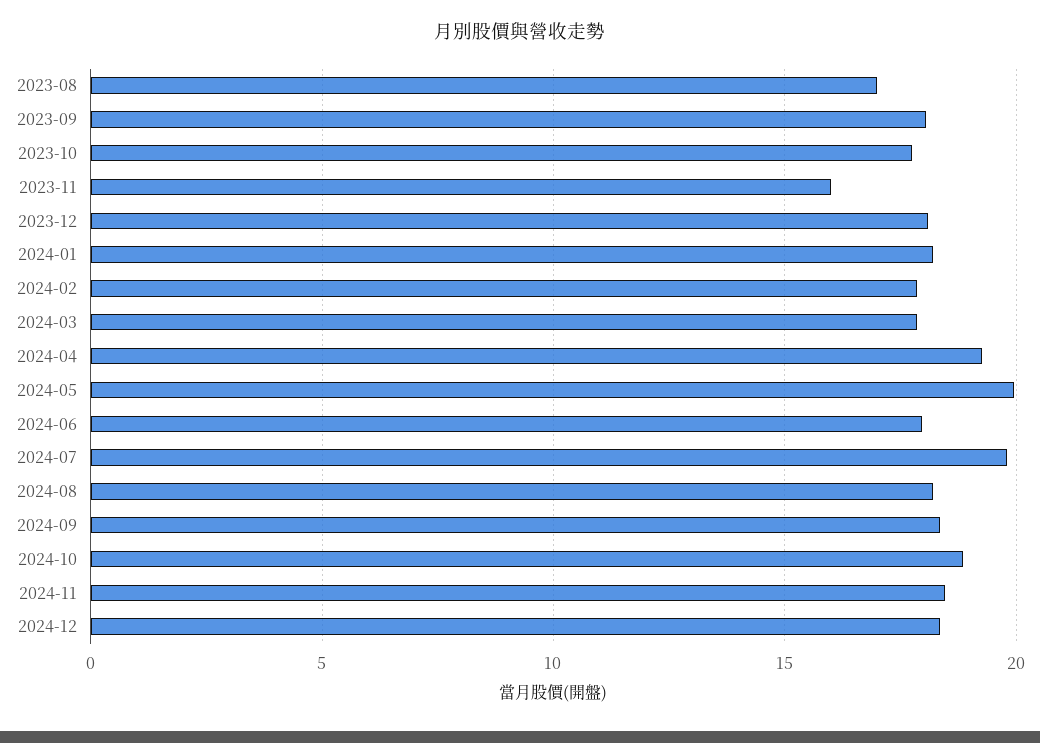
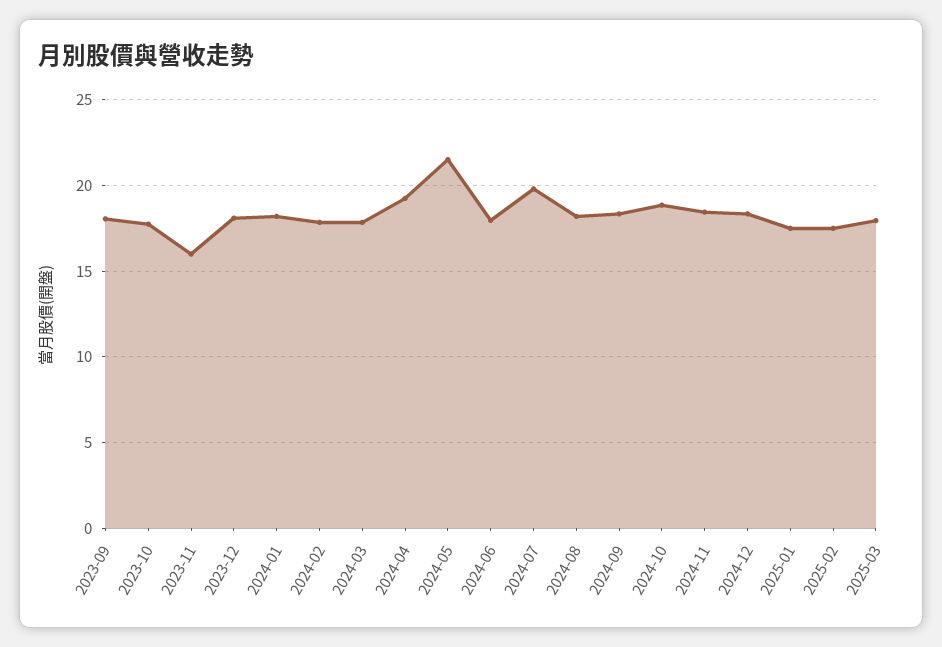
2023-08: 17 -> none
2024-05: 20 -> 21.5
2025-01: none -> 17.5
2025-02: none -> 17.5
2025-03: none -> 18

